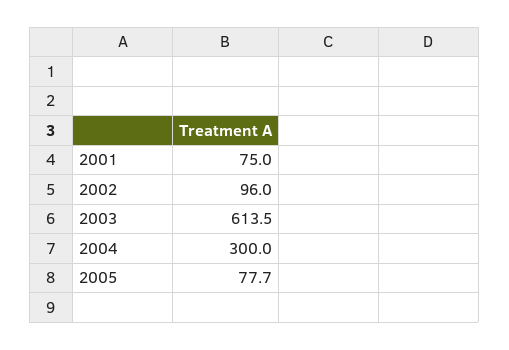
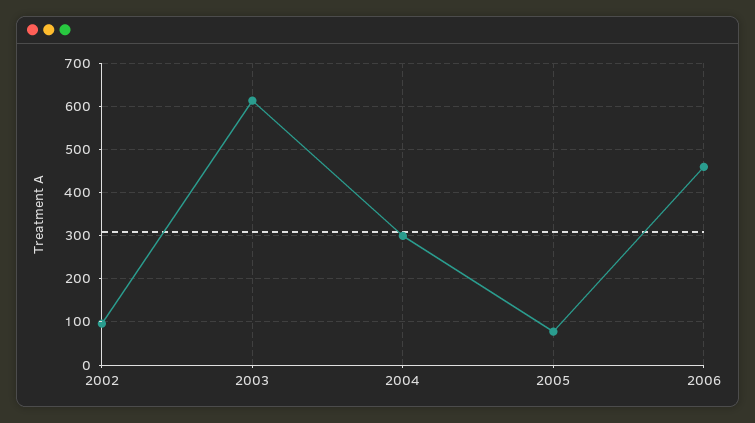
2001: 75 -> none
2006: none -> 460

